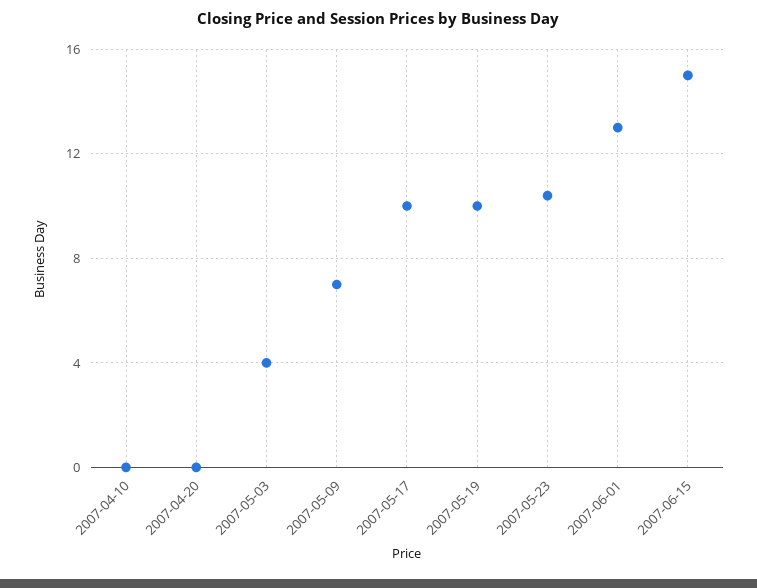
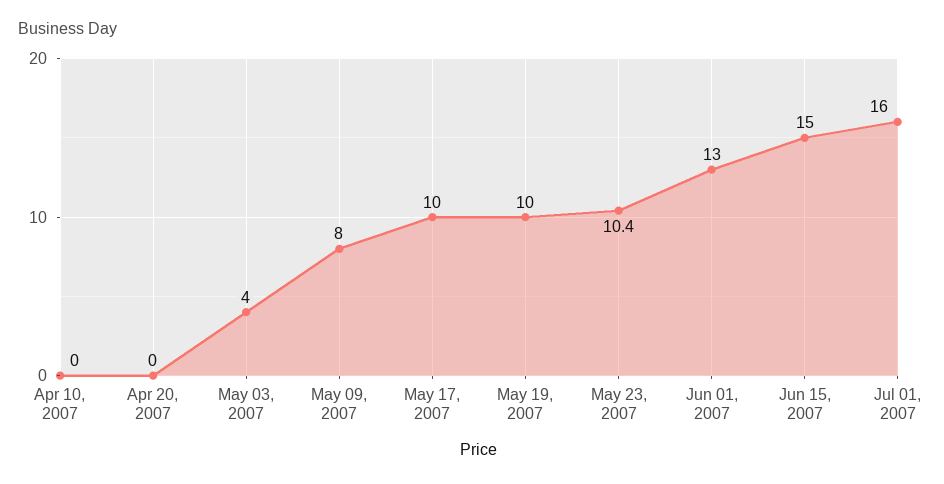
2007-05-09: 7 -> 8
Jul 01, 2007: none -> 16

